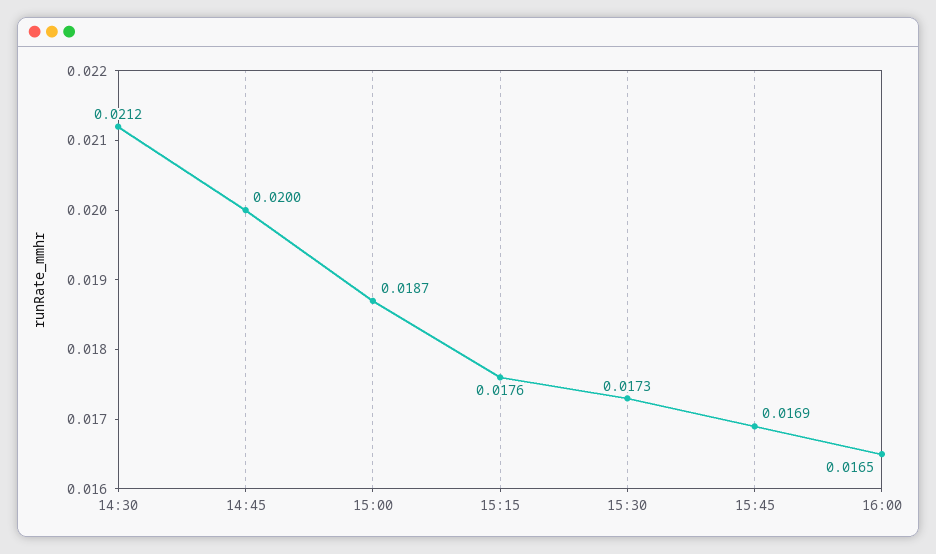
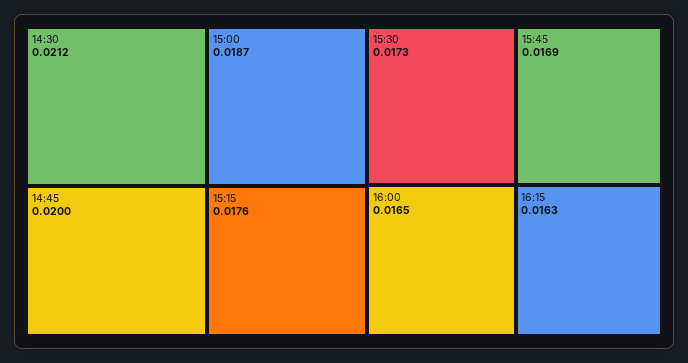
16:15: none -> 0.0163

